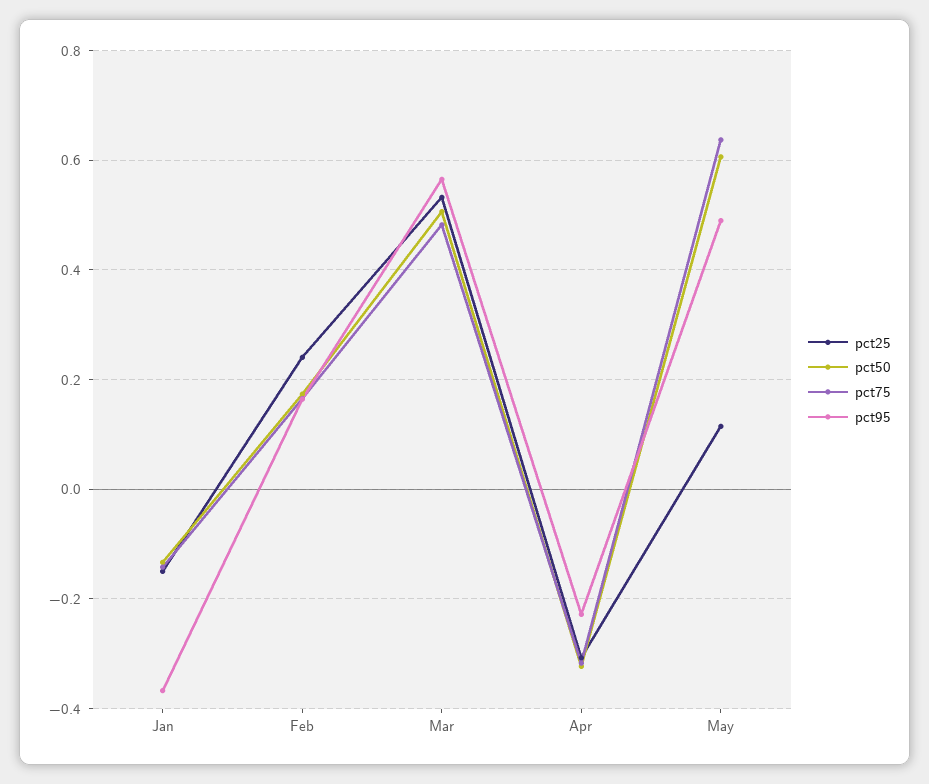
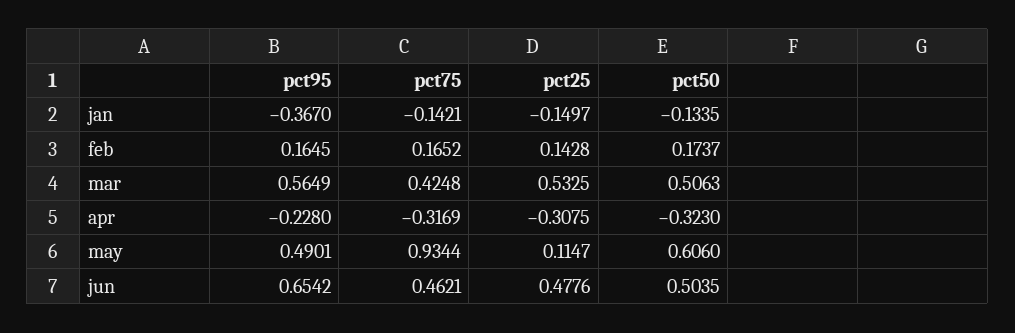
pct25, Feb: 0.24 -> 0.1428
pct75, Mar: 0.48 -> 0.4248
pct75, May: 0.64 -> 0.9344
pct95, jun: none -> 0.6542
pct75, jun: none -> 0.4621
pct25, jun: none -> 0.4776
pct50, jun: none -> 0.5035

